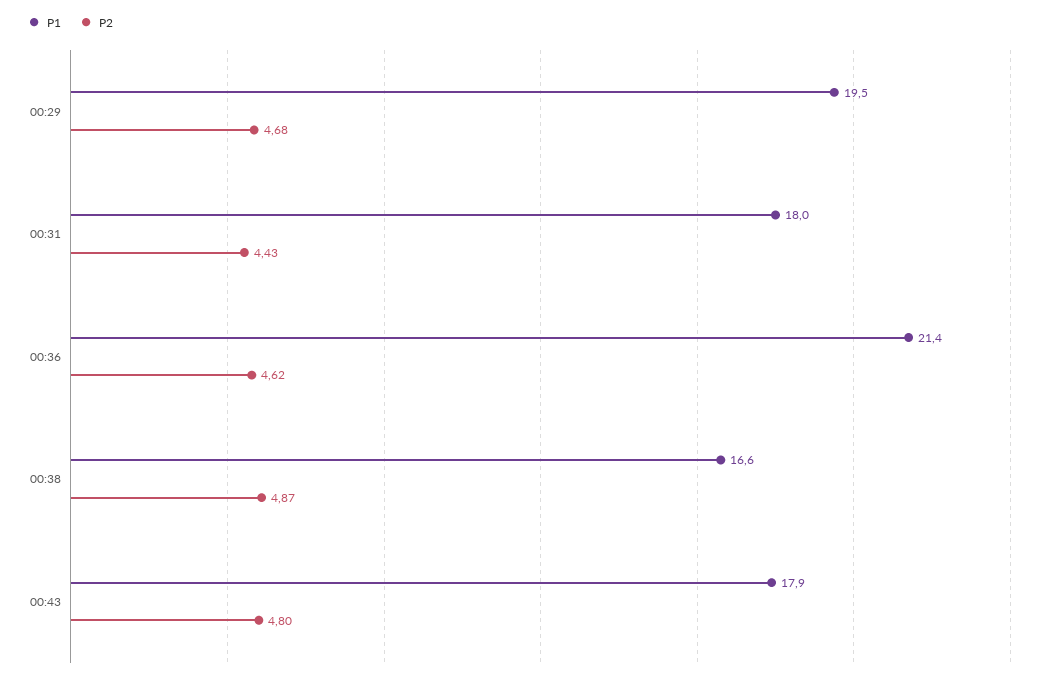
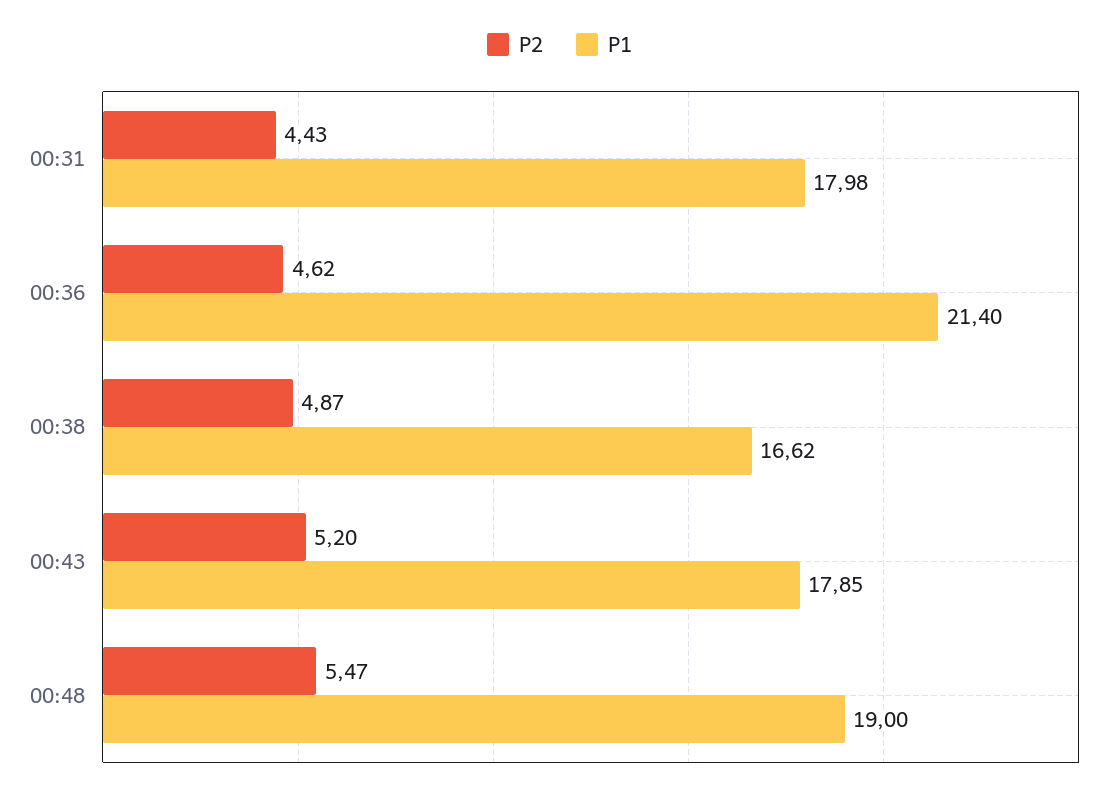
P1, 00:29: 19.5 -> none
P2, 00:29: 4.68 -> none
P2, 00:43: 4.8 -> 5.2
P2, 00:48: none -> 5.47
P1, 00:48: none -> 19

